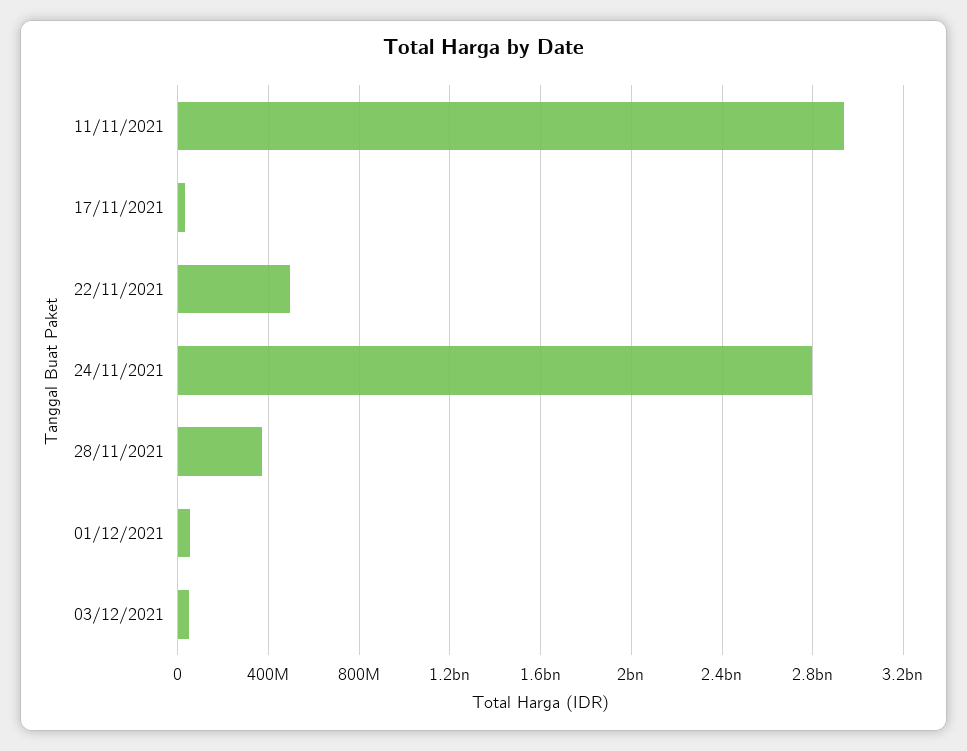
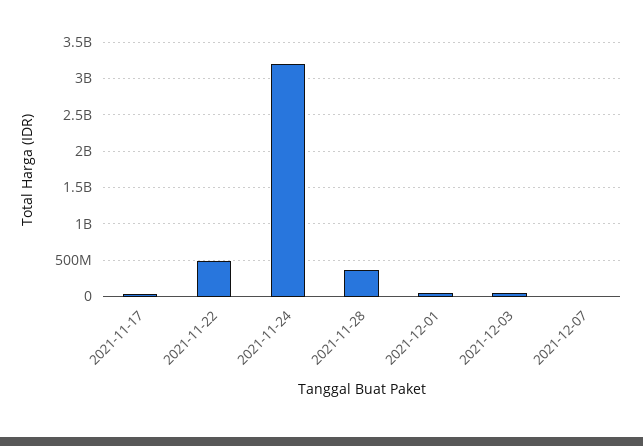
11/11/2021: 2950000000 -> none
24/11/2021: 2800000000 -> 3200000000
2021-12-07: none -> 0

